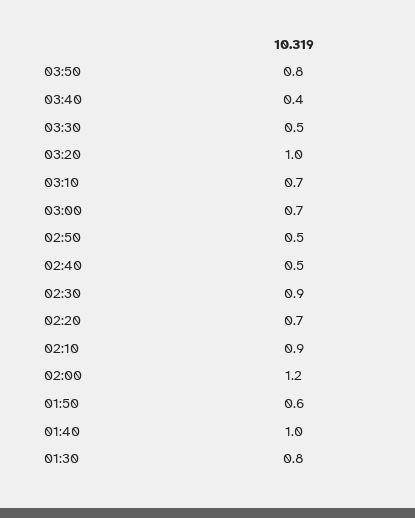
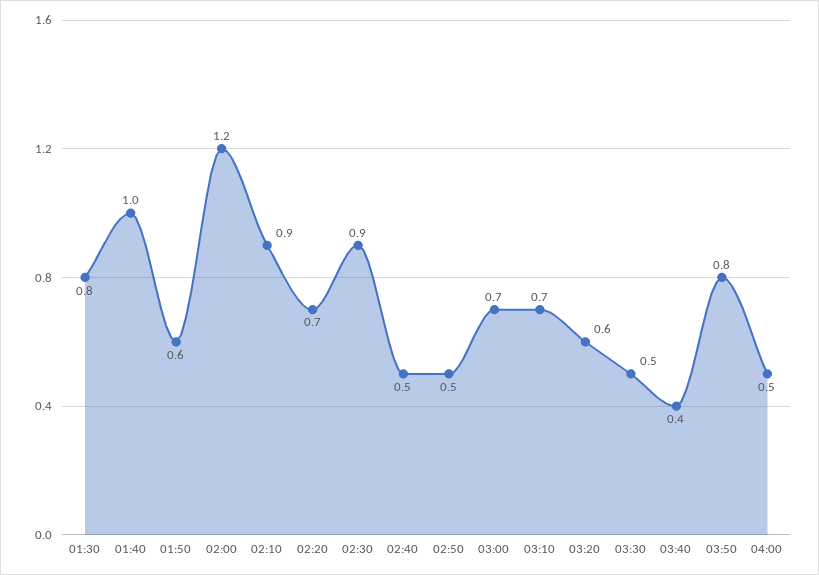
03:20: 1 -> 0.6
04:00: none -> 0.5

